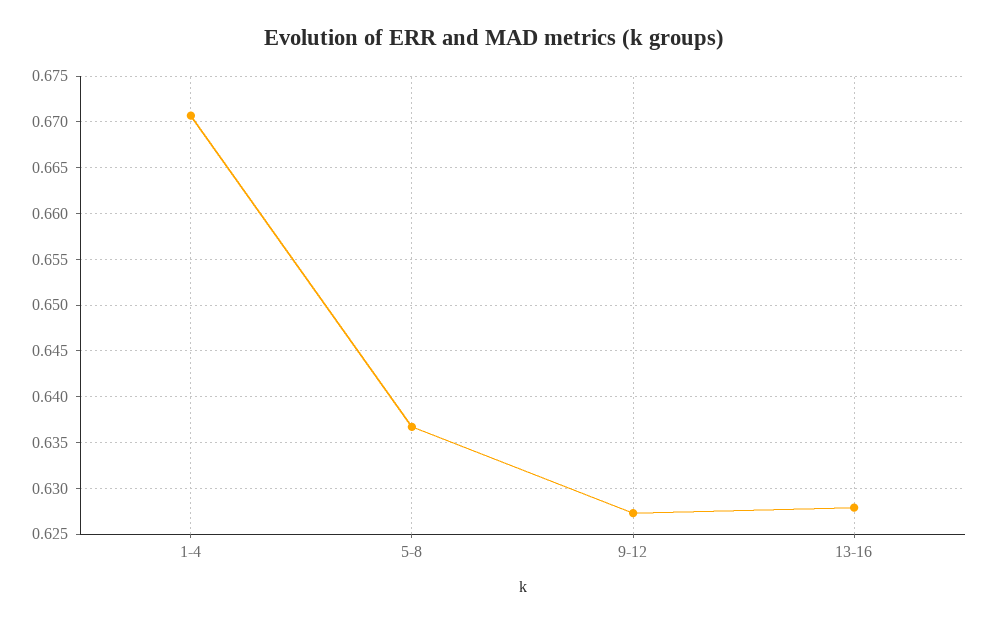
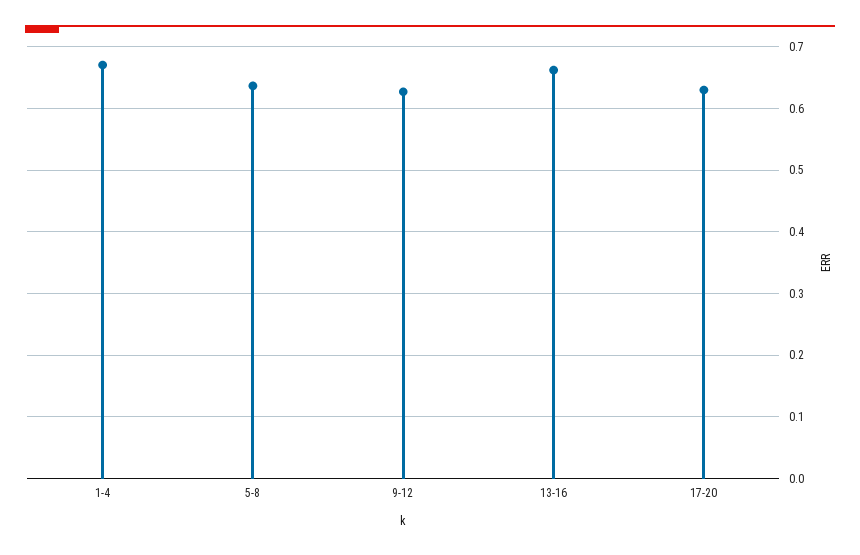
13-16: 0.628 -> 0.66
17-20: none -> 0.63

